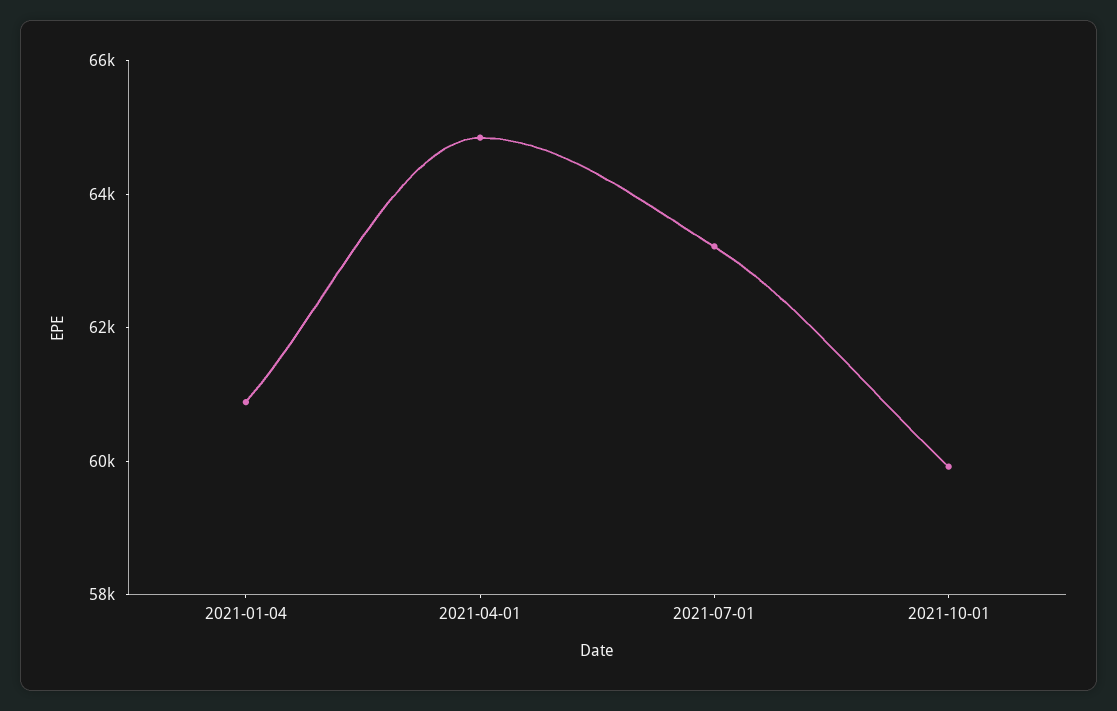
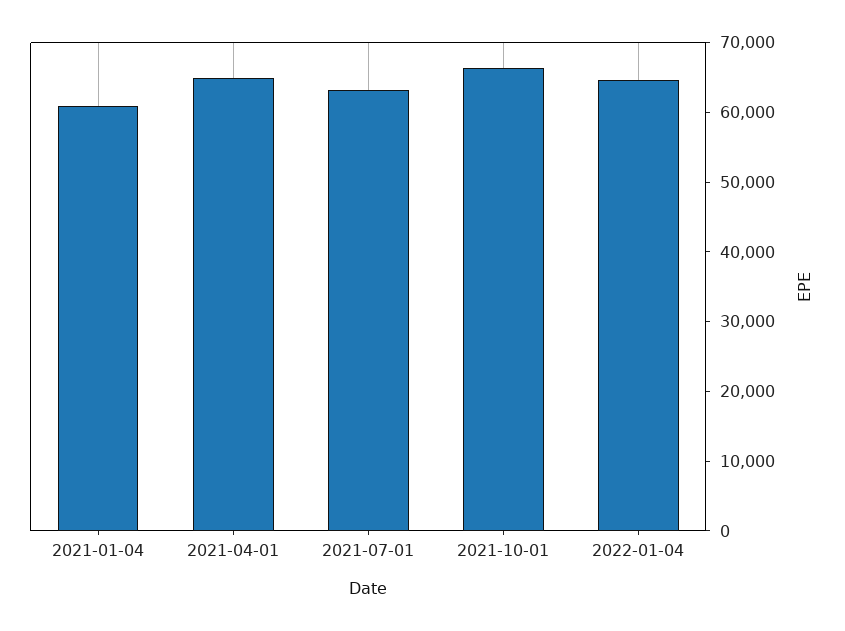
2021-10-01: 60000 -> 66000
2022-01-04: none -> 64000

